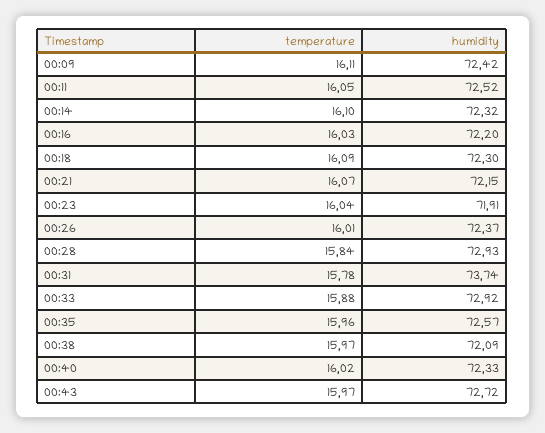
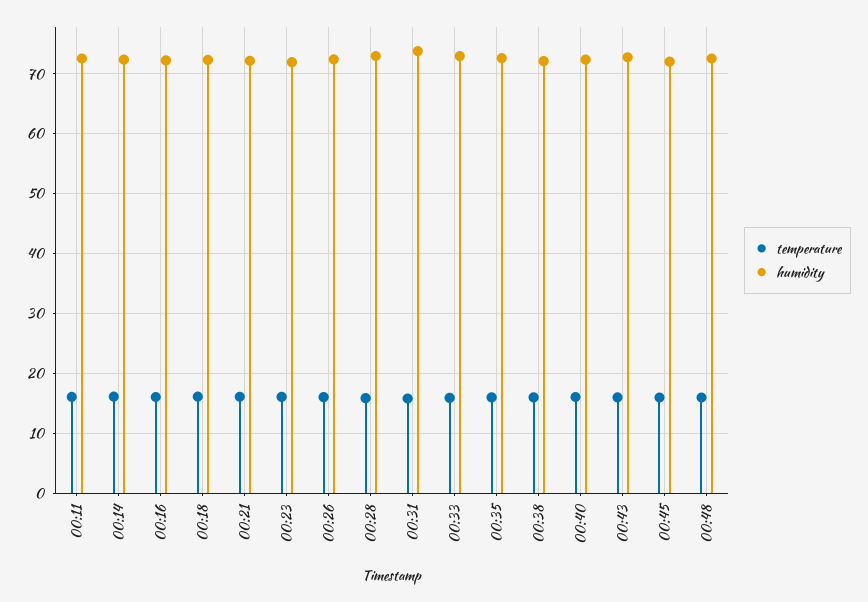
temperature, 00:09: 16.11 -> none
humidity, 00:09: 72.42 -> none
temperature, 00:45: none -> 16
humidity, 00:45: none -> 72
temperature, 00:48: none -> 16
humidity, 00:48: none -> 72

